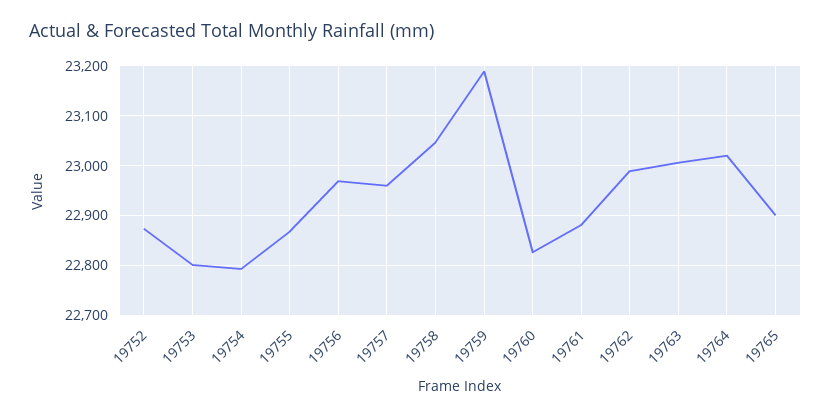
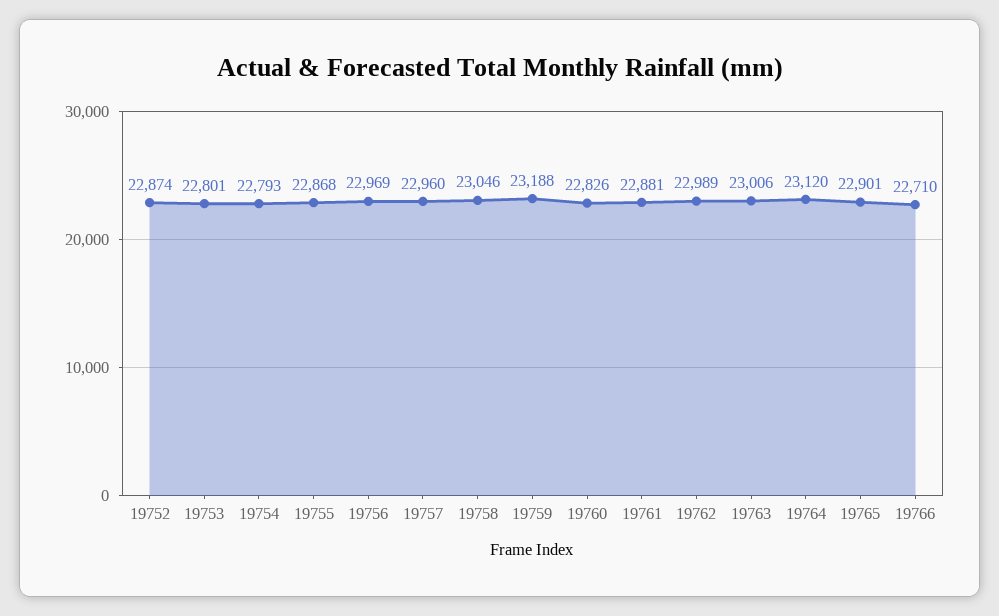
19764: 23020 -> 23120
19766: none -> 22710

